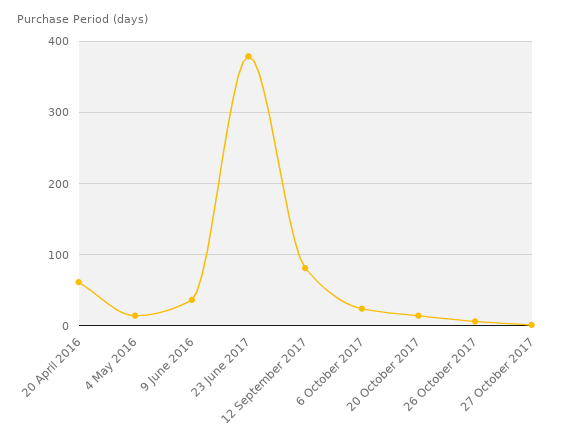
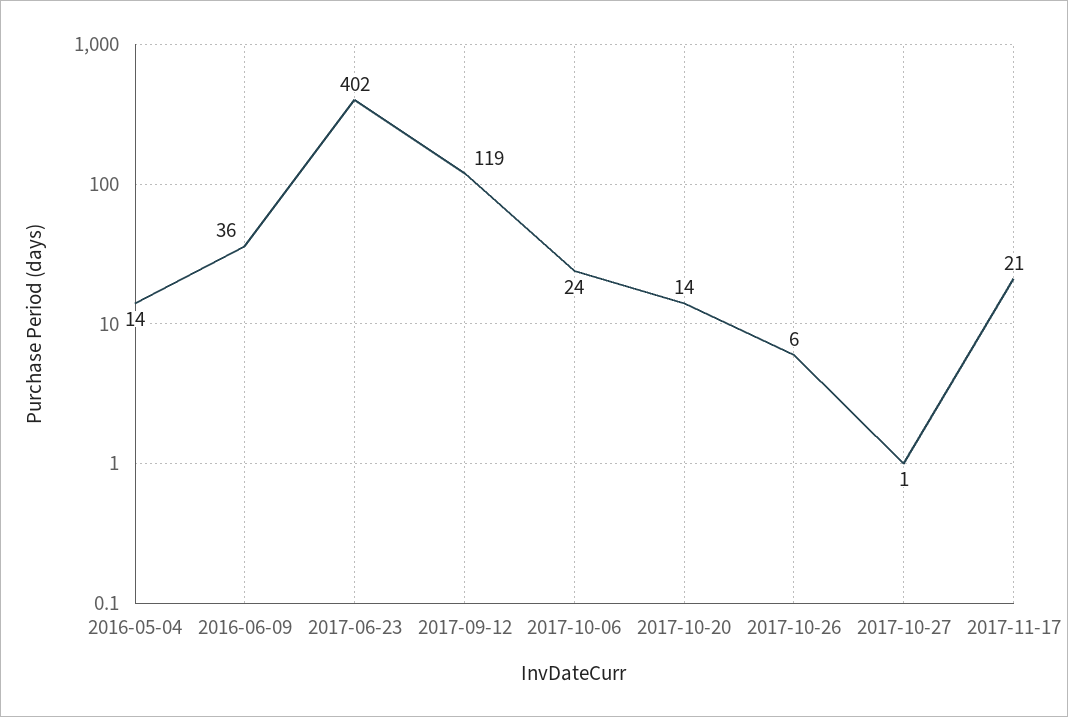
20 April 2016: 60 -> none
23 June 2017: 380 -> 402
12 September 2017: 80 -> 119
2017-11-17: none -> 21

